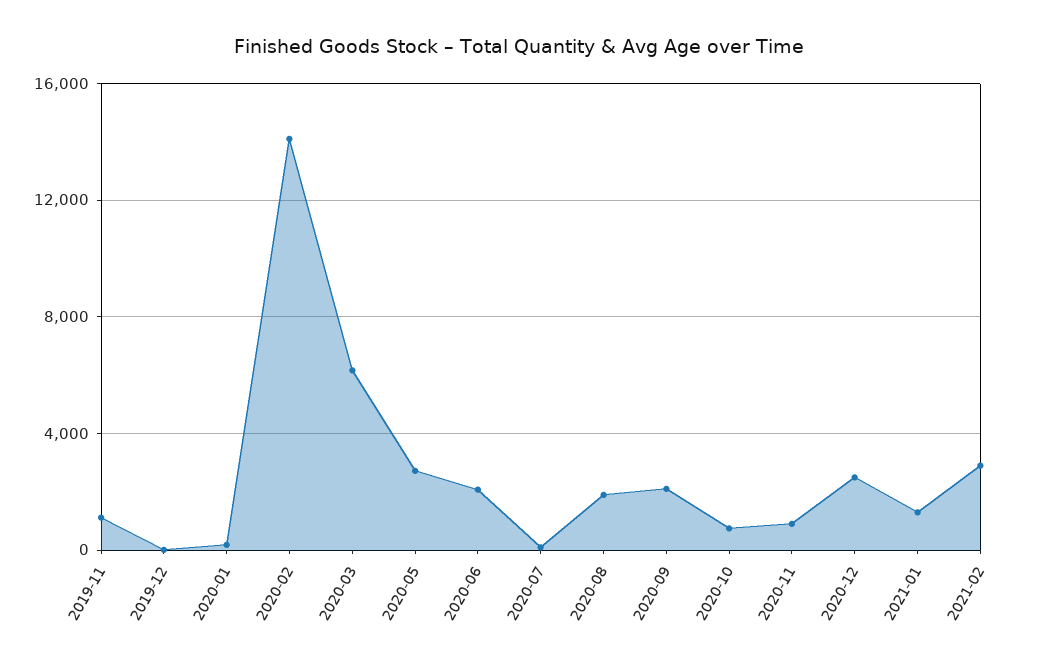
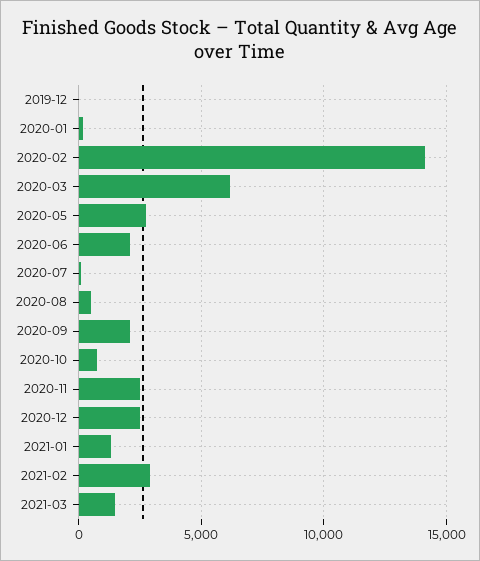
2019-11: 1000 -> none
2020-08: 2000 -> 500
2020-11: 1000 -> 2500
2021-03: none -> 1500

